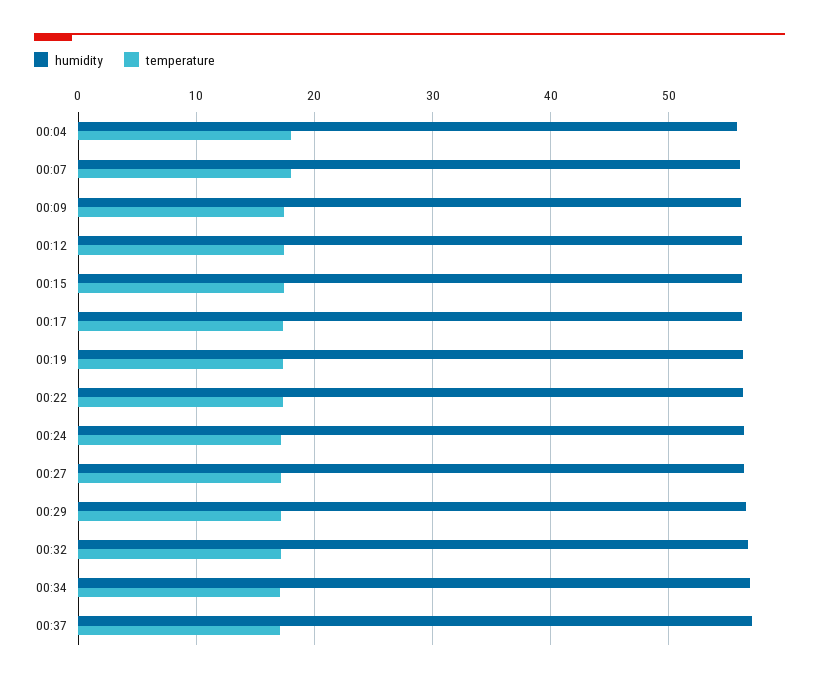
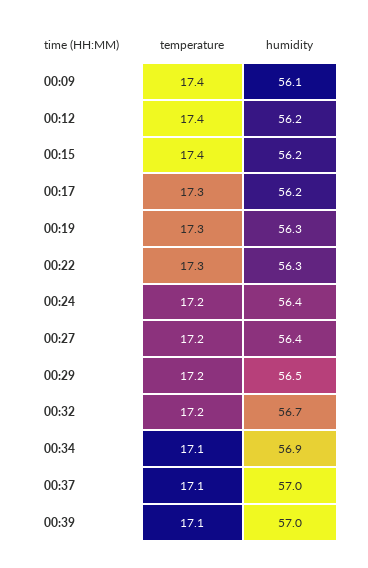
humidity, 00:04: 56 -> none
temperature, 00:04: 18 -> none
humidity, 00:07: 56 -> none
temperature, 00:07: 18 -> none
temperature, 00:39: none -> 17.1
humidity, 00:39: none -> 57

